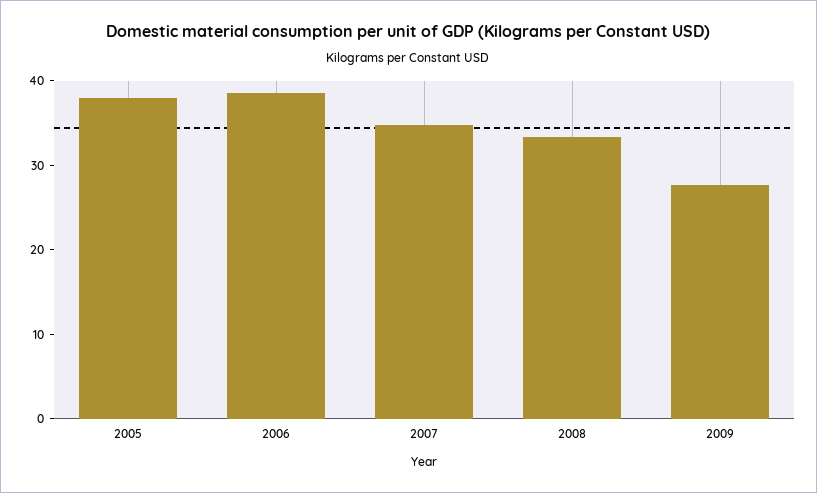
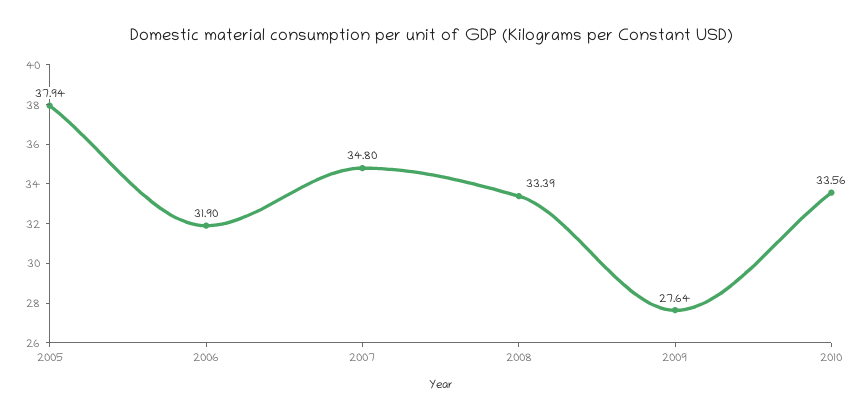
2006: 38 -> 31.9
2010: none -> 33.56

